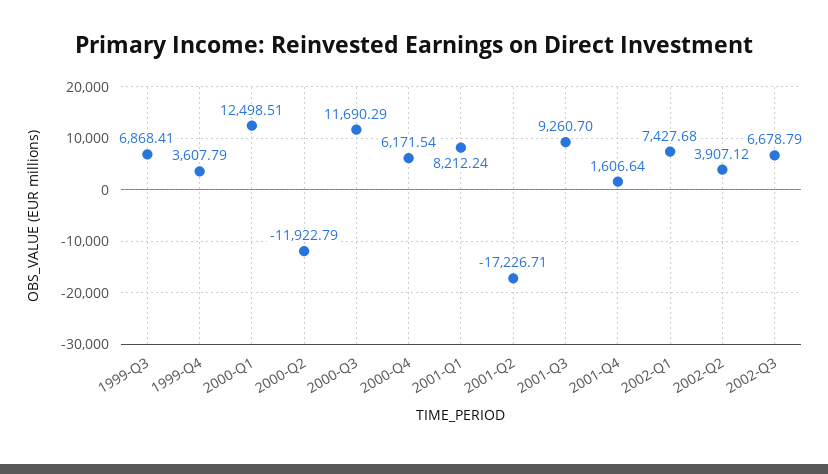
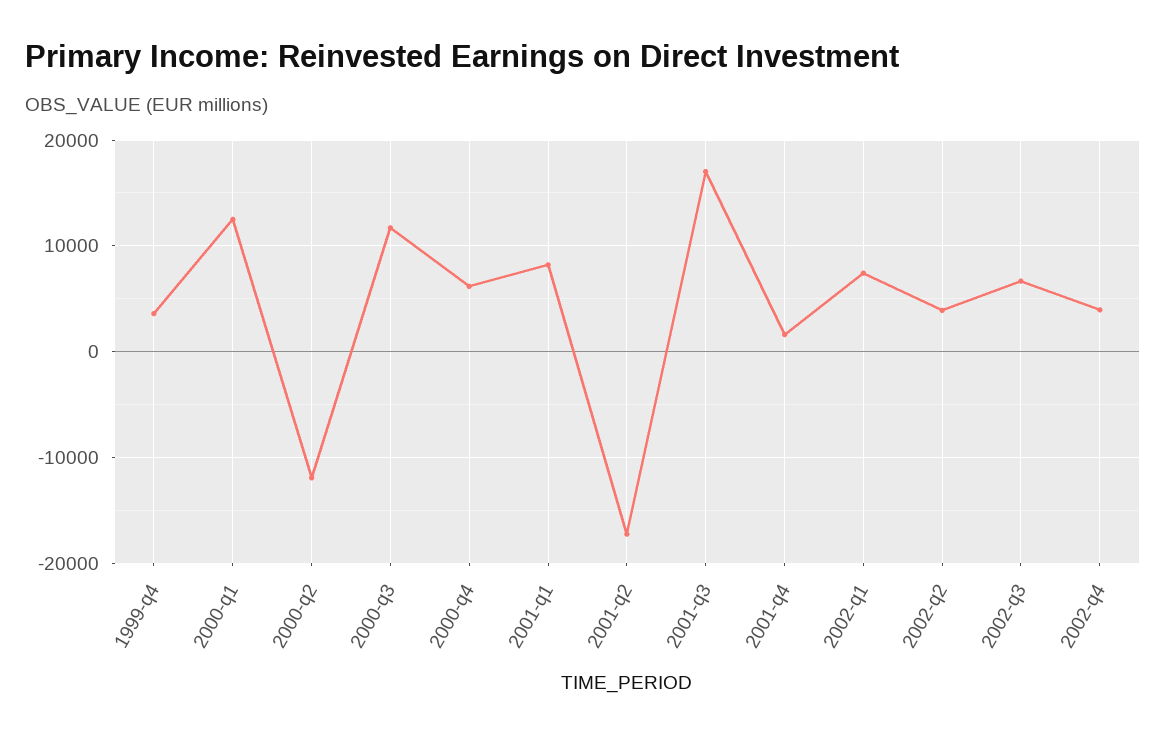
1999-Q3: 6868.41 -> none
2001-Q3: 9260.7 -> 17000
2002-q4: none -> 4000

